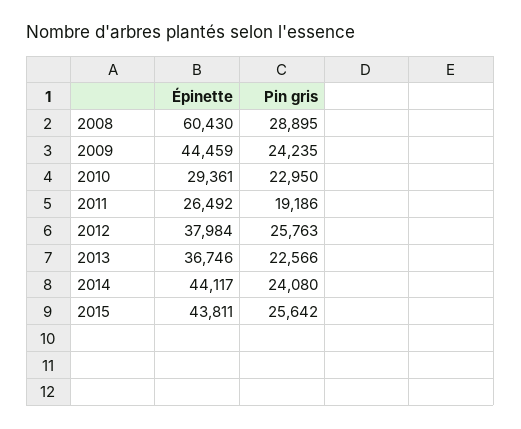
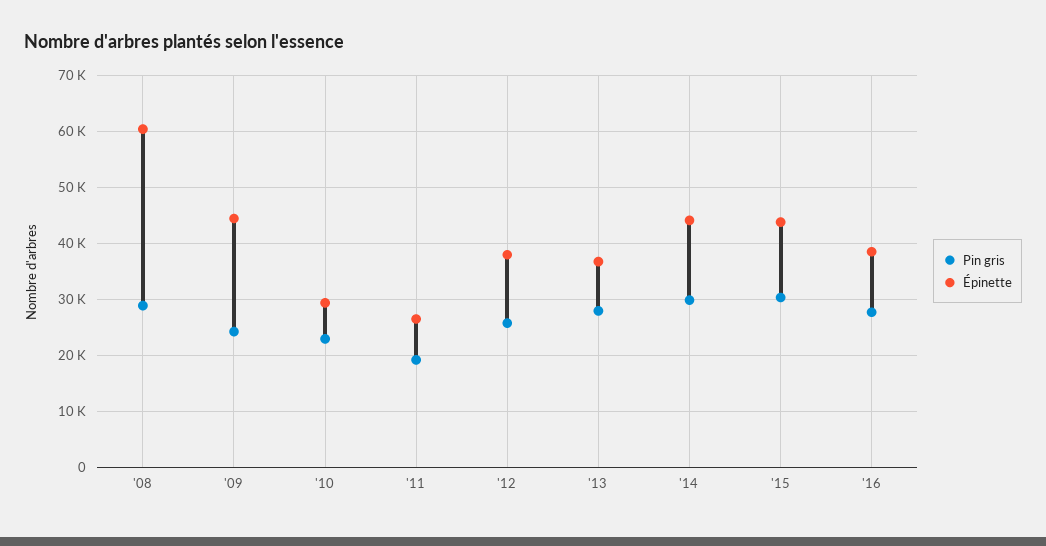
Pin gris, 2013: 22566 -> 28000
Pin gris, 2014: 24080 -> 30000
Pin gris, 2015: 25642 -> 30000
Pin gris, '16: none -> 28000
Épinette, '16: none -> 38000

